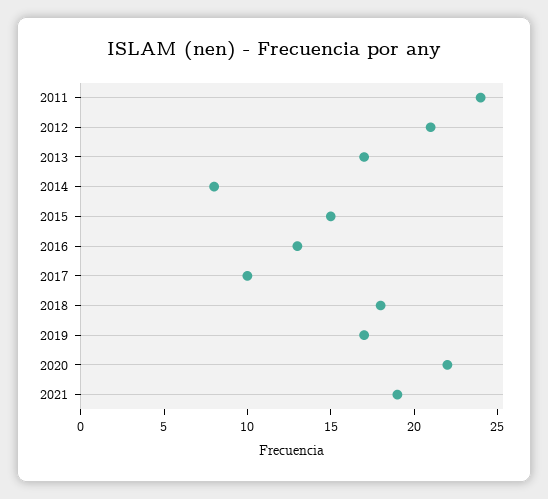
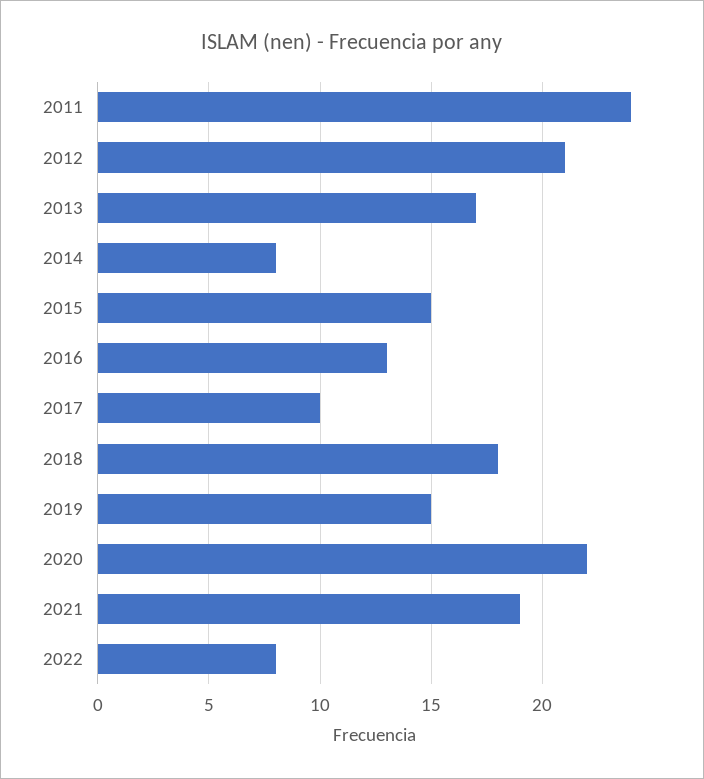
2019: 17 -> 15
2022: none -> 8

